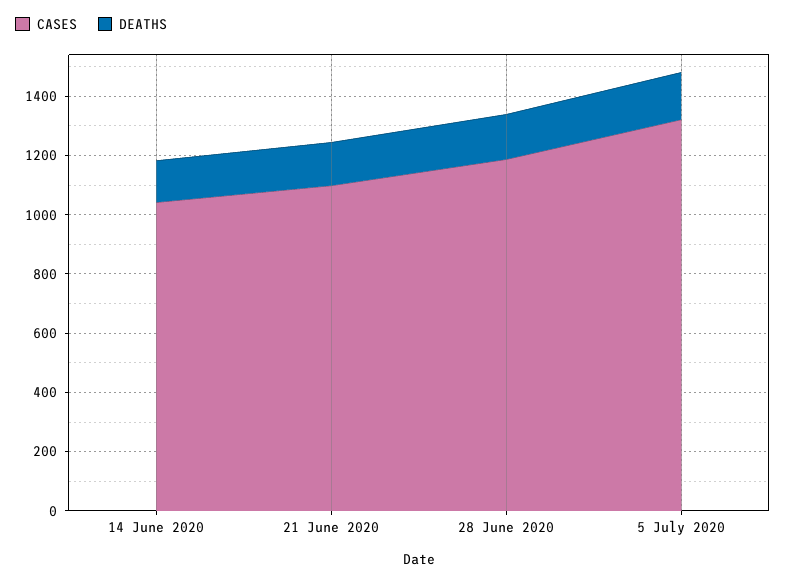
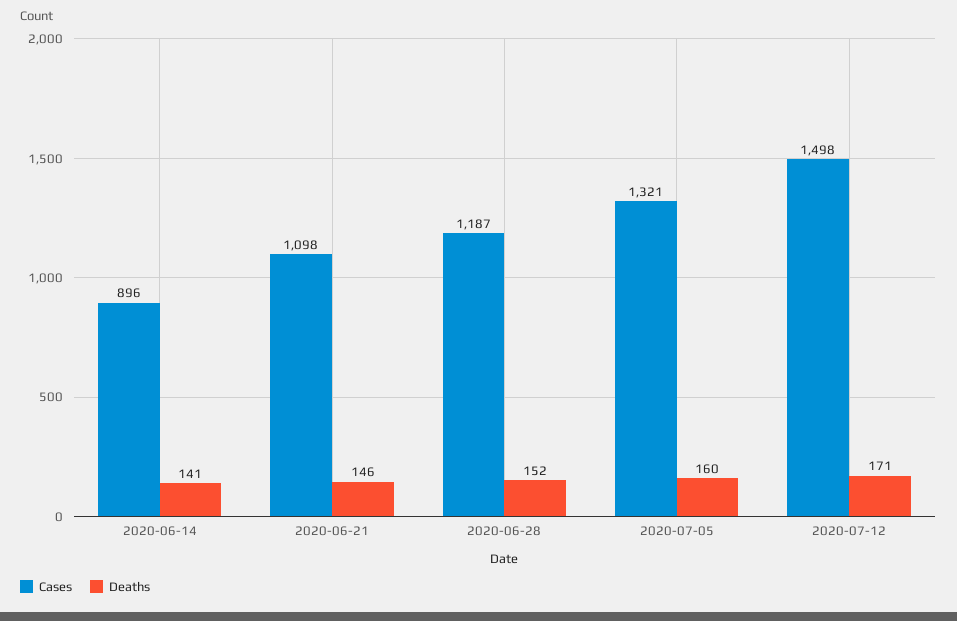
CASES, 14 June 2020: 1050 -> 896
CASES, 2020-07-12: none -> 1498
DEATHS, 2020-07-12: none -> 171

